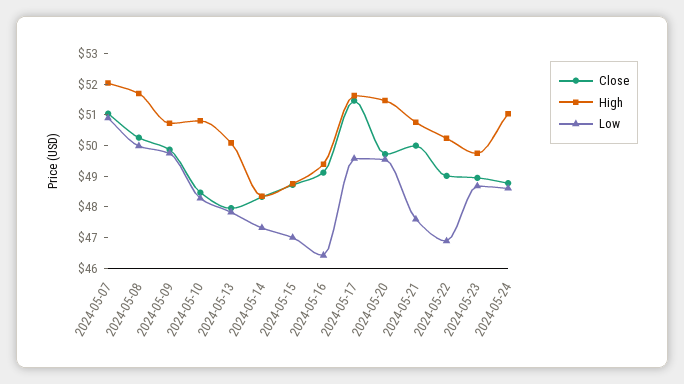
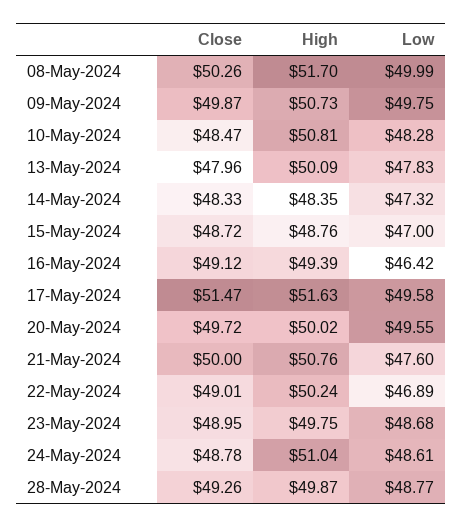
Close, 2024-05-07: 51 -> none
High, 2024-05-07: 52 -> none
Low, 2024-05-07: 51 -> none
High, 2024-05-20: 51.5 -> 50.02
Close, 28-May-2024: none -> 49.26
High, 28-May-2024: none -> 49.87
Low, 28-May-2024: none -> 48.77

